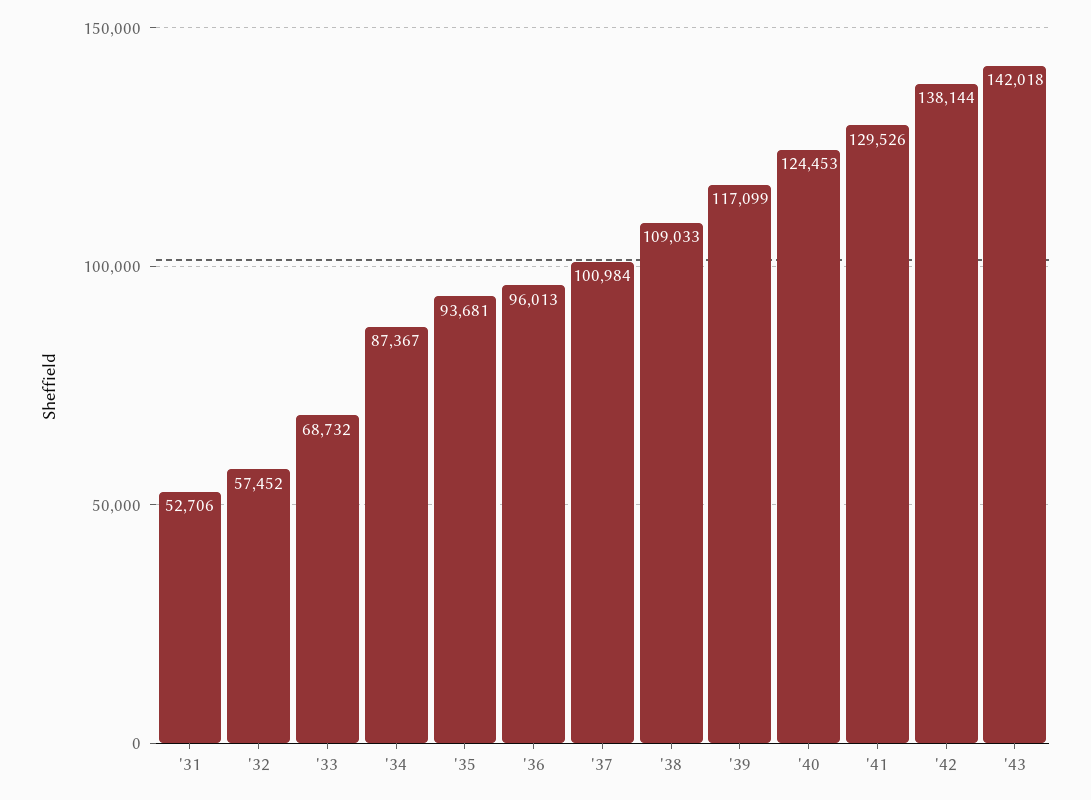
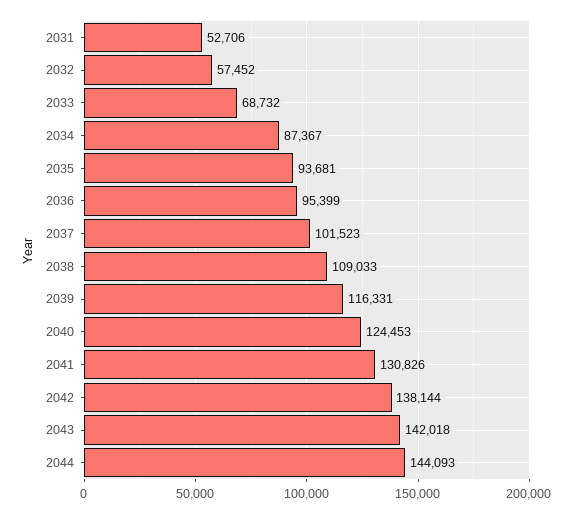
'36: 96013 -> 95399
'37: 100984 -> 101523
'39: 117099 -> 116331
'41: 129526 -> 130826
2044: none -> 144093

